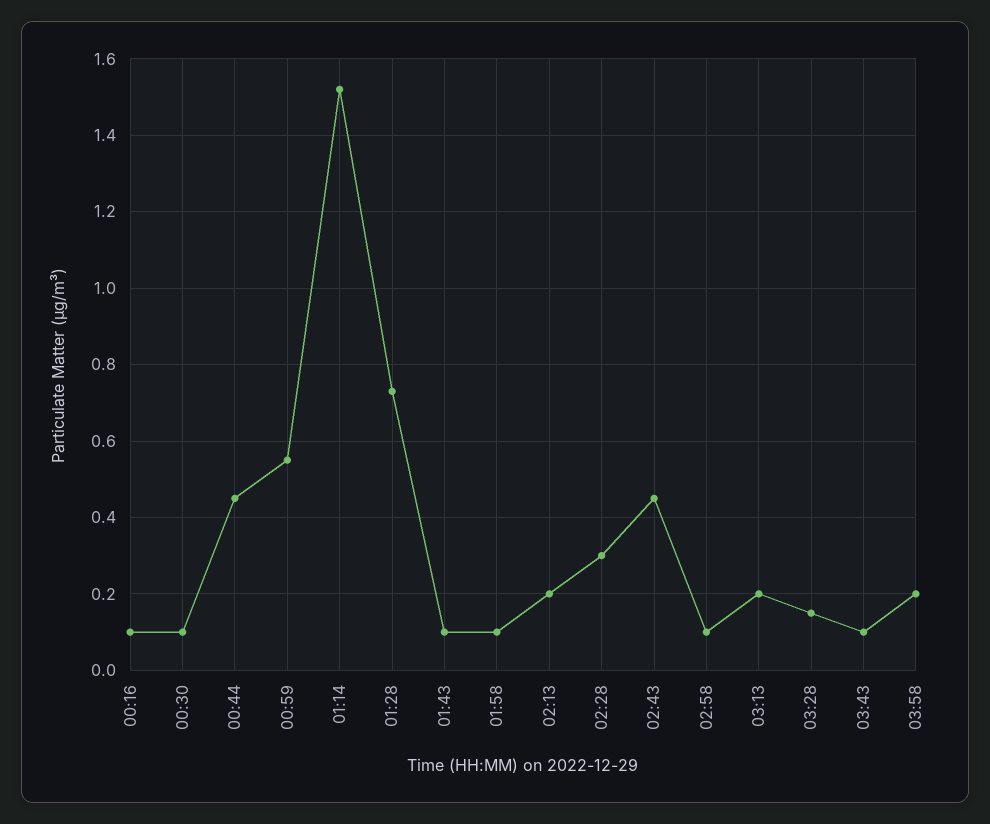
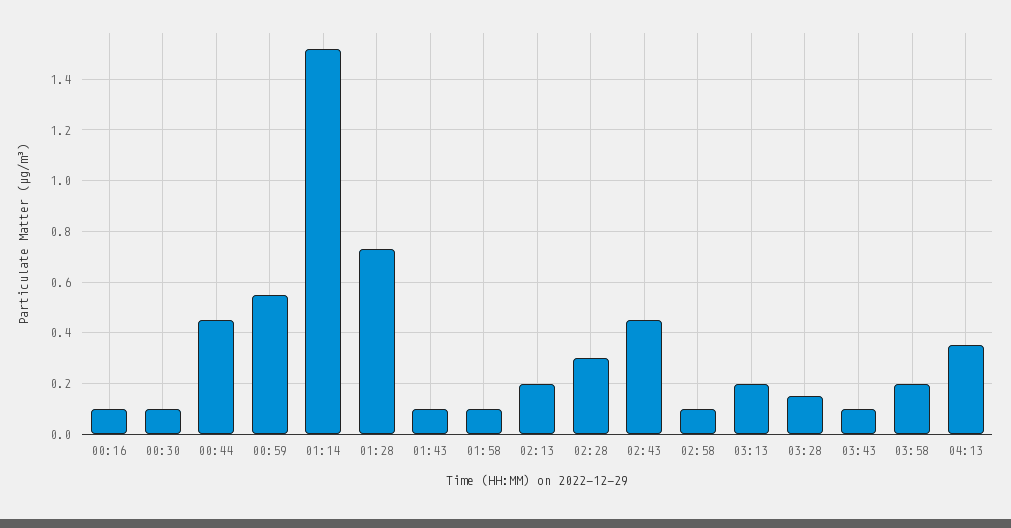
04:13: none -> 0.35

